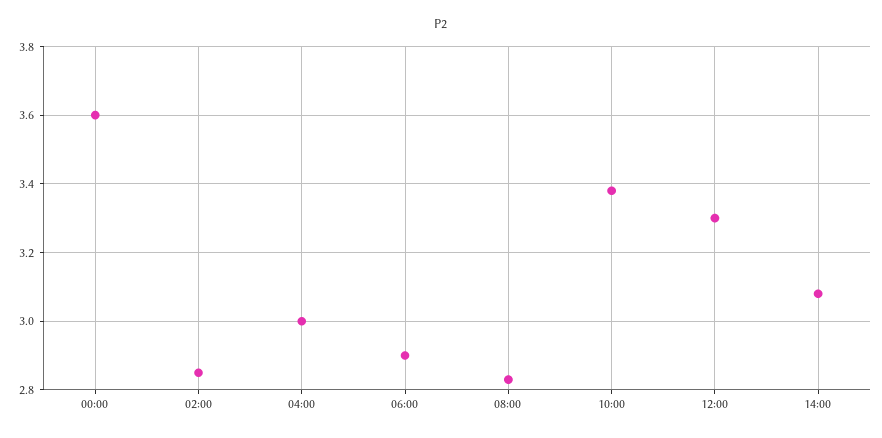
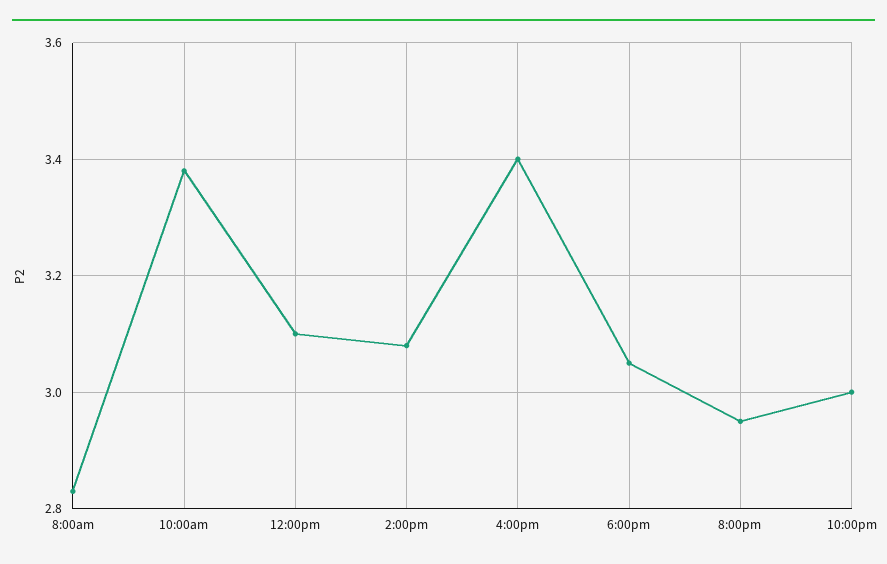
00:00: 3.6 -> none
02:00: 2.85 -> none
04:00: 3 -> none
06:00: 2.9 -> none
12:00: 3.3 -> 3.1
4:00pm: none -> 3.4
6:00pm: none -> 3.05
8:00pm: none -> 2.95
10:00pm: none -> 3

